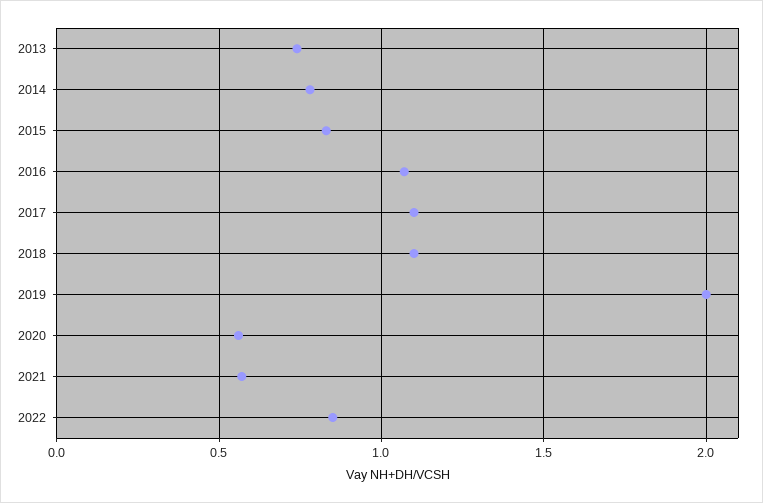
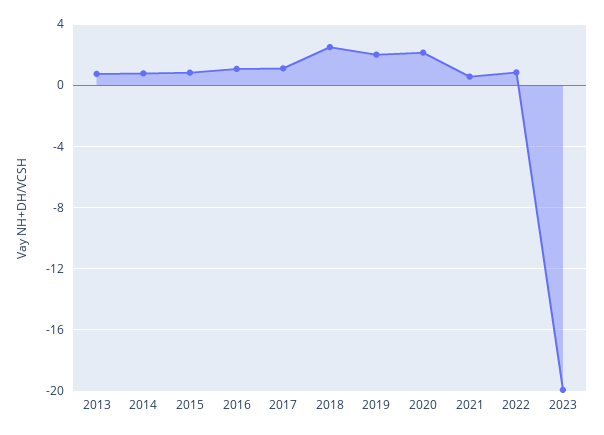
2018: 1.1 -> 2.5
2020: 0.55 -> 2
2023: none -> -20

